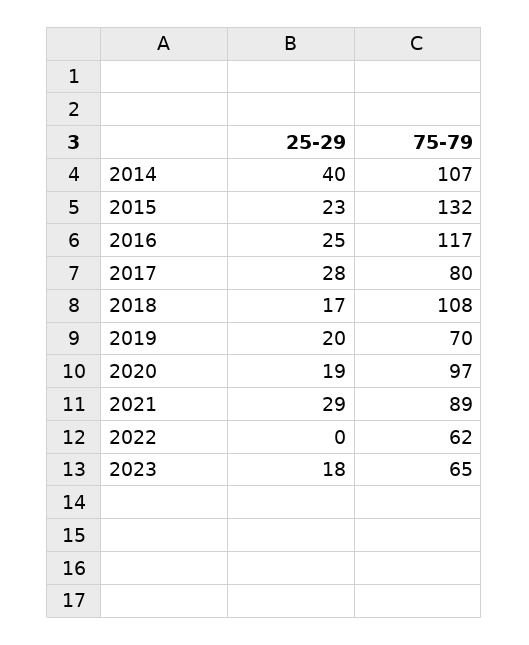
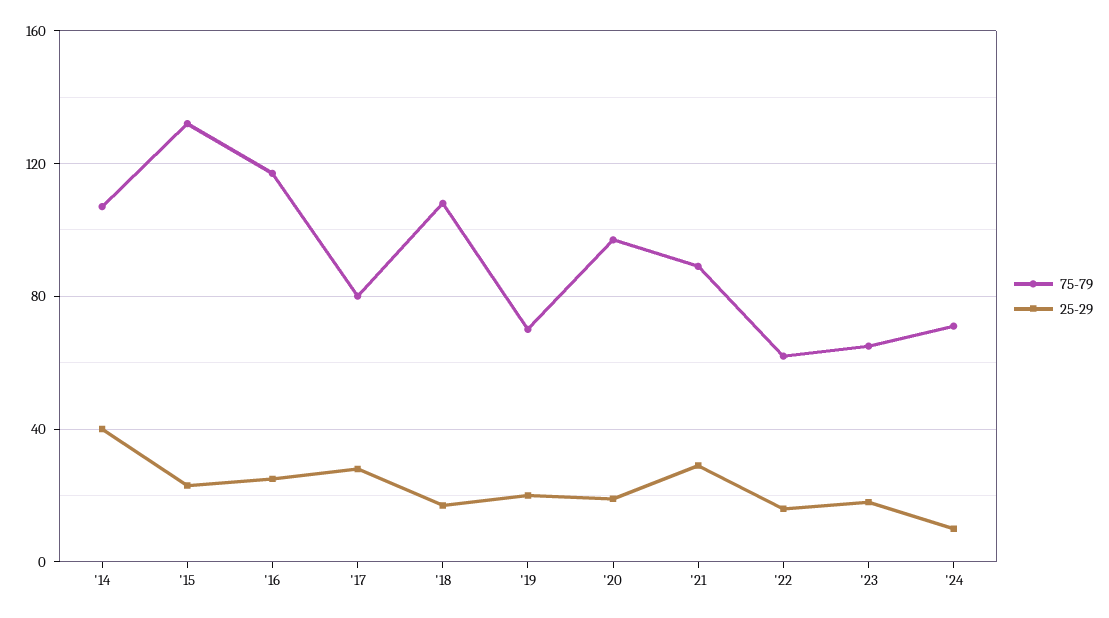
25-29, 2022: 0 -> 15
75-79, '24: none -> 70
25-29, '24: none -> 10

